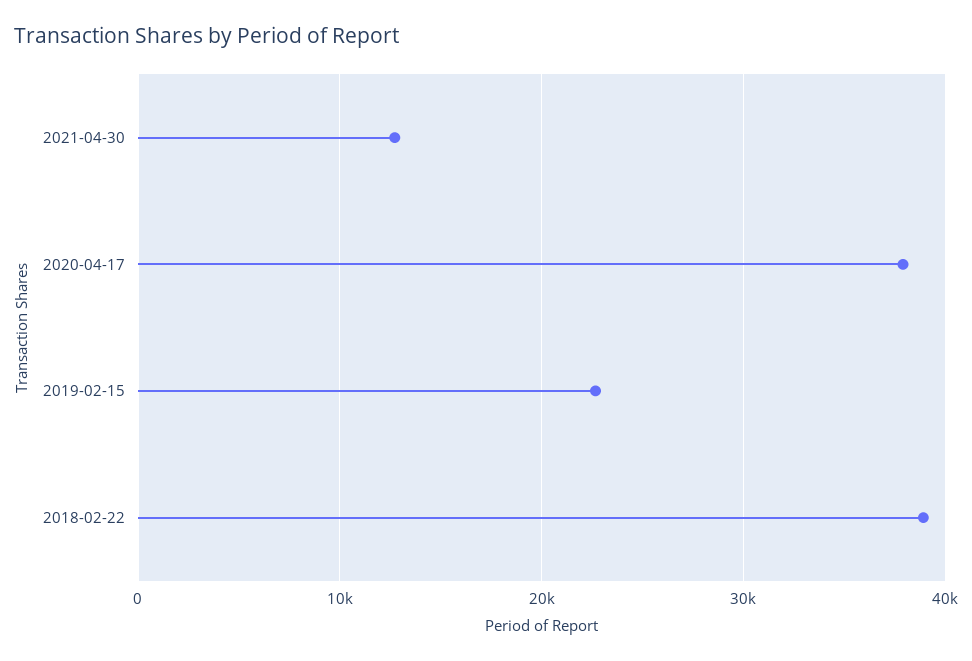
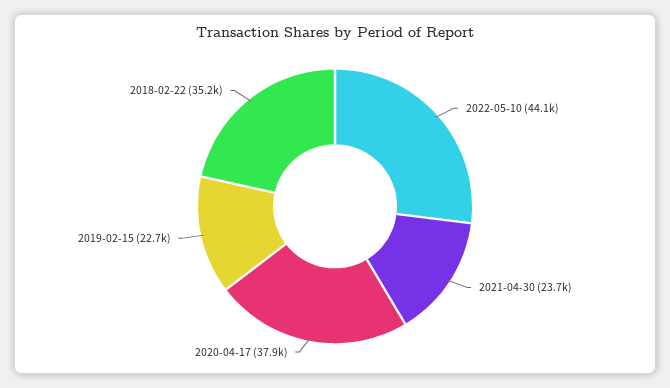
2021-04-30: 13000 -> 23700
2018-02-22: 39000 -> 35200
2022-05-10: none -> 44100

